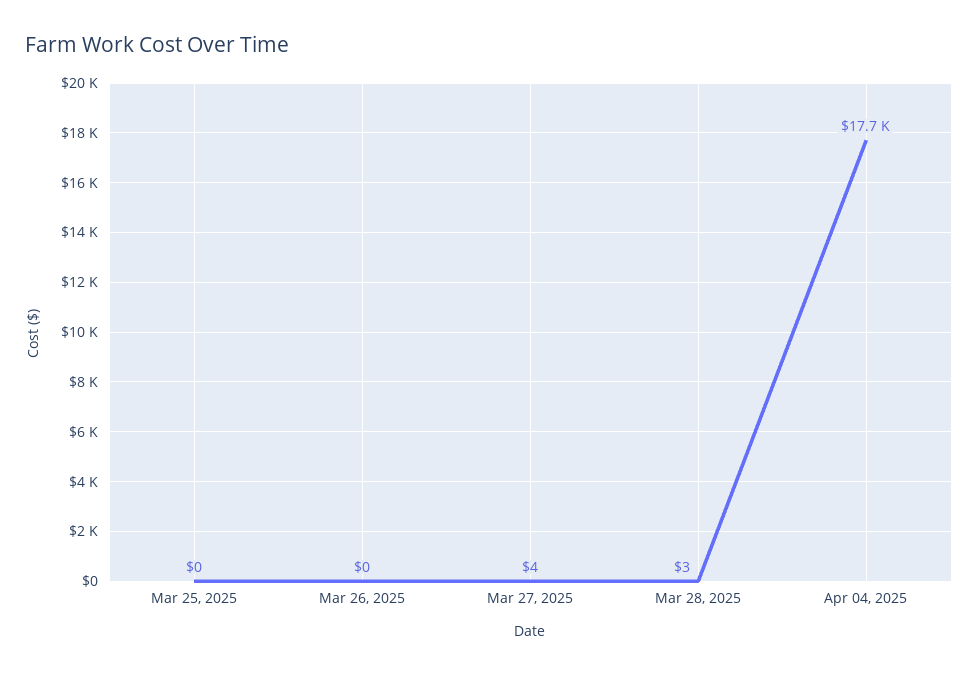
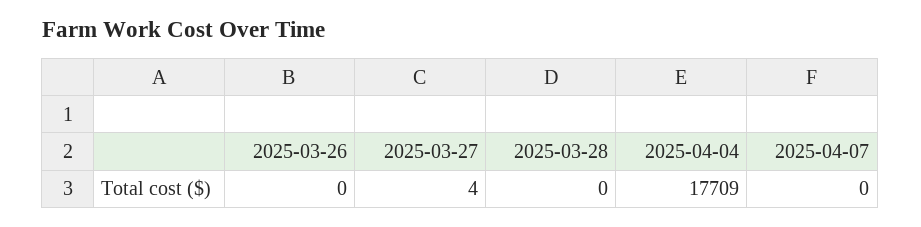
Mar 25, 2025: 0 -> none
Mar 28, 2025: 3 -> 0
2025-04-07: none -> 0

